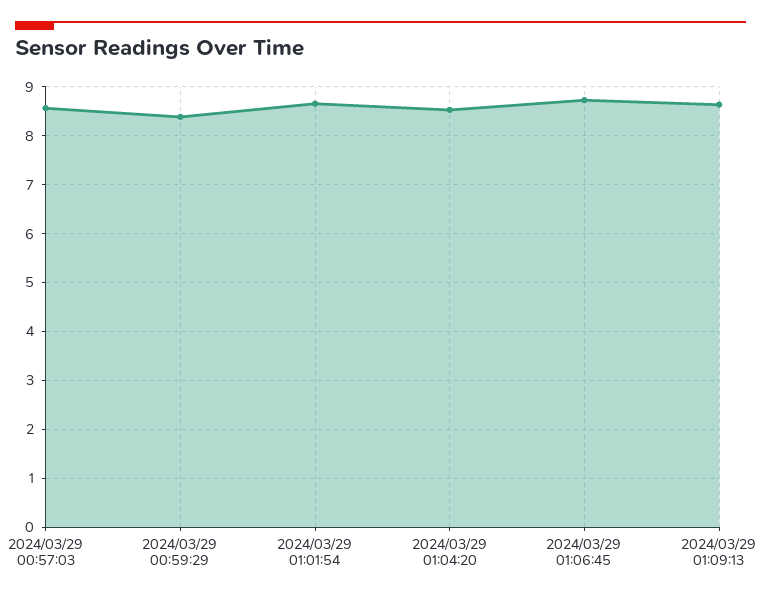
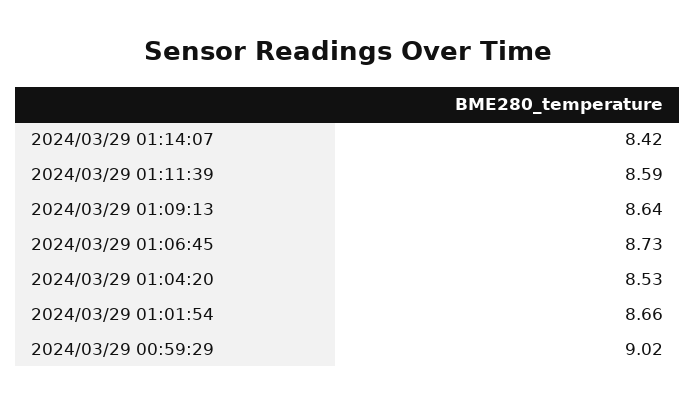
2024/03/29 00:57:03: 8.6 -> none
2024/03/29 00:59:29: 8.4 -> 9.02
2024/03/29 01:14:07: none -> 8.42
2024/03/29 01:11:39: none -> 8.59

